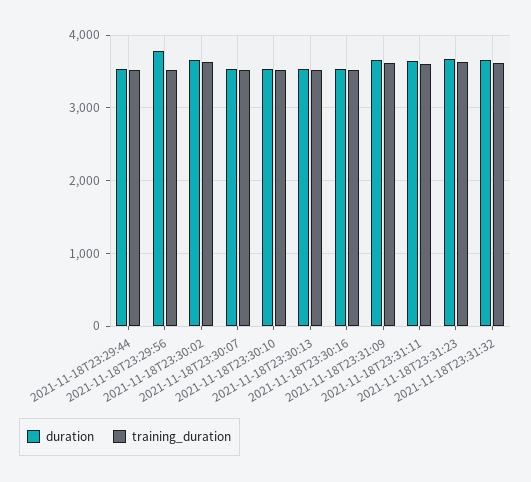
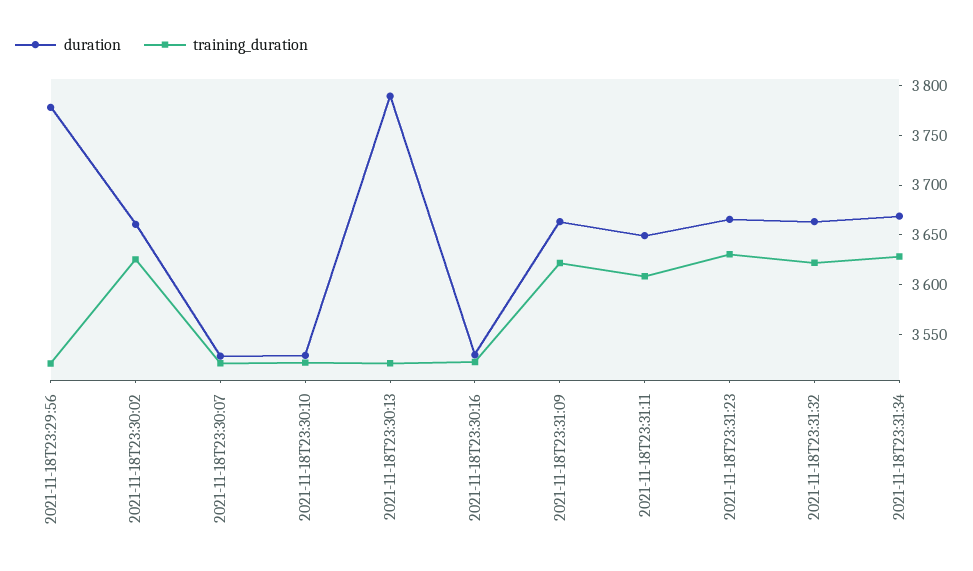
duration, 2021-11-18T23:29:44: 3500 -> none
training_duration, 2021-11-18T23:29:44: 3500 -> none
duration, 2021-11-18T23:30:13: 3500 -> 3790
duration, 2021-11-18T23:31:34: none -> 3670
training_duration, 2021-11-18T23:31:34: none -> 3630

